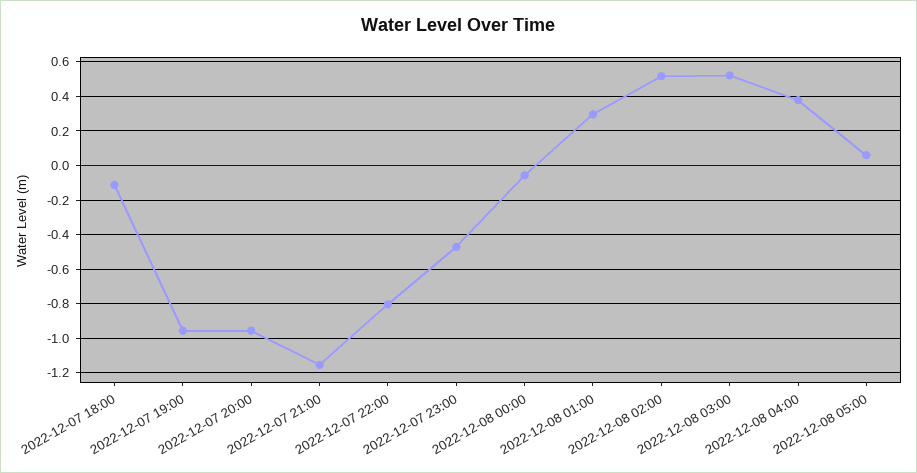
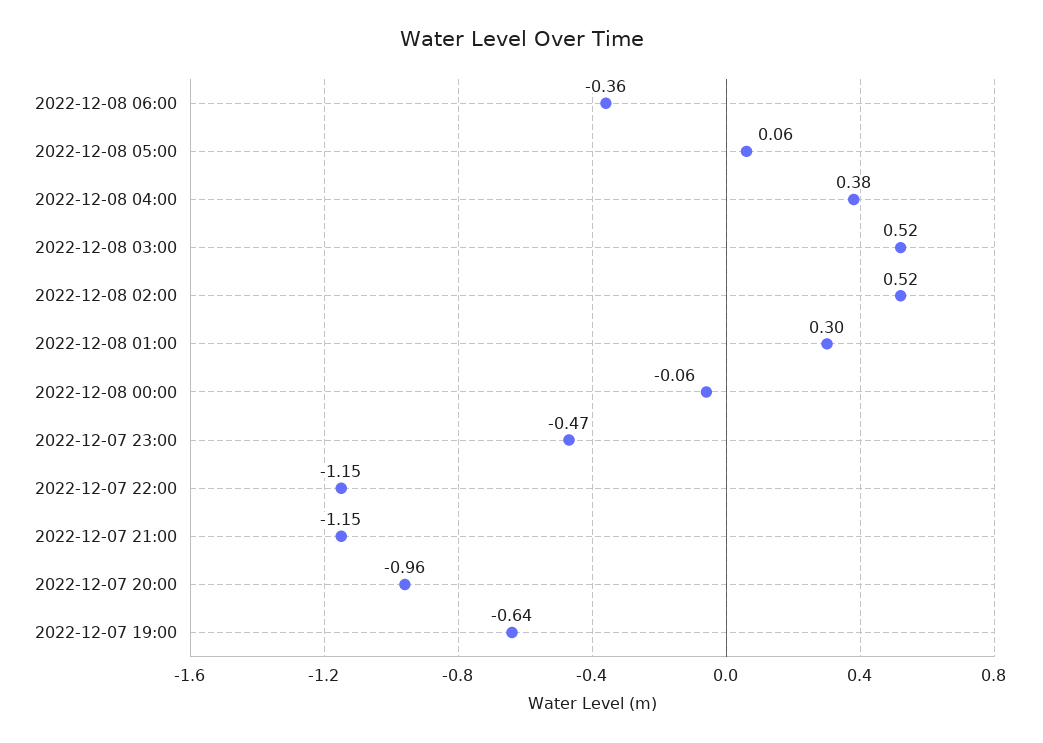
2022-12-07 18:00: -0.1 -> none
2022-12-07 19:00: -0.95 -> -0.64
2022-12-07 22:00: -0.8 -> -1.15
2022-12-08 06:00: none -> -0.36

